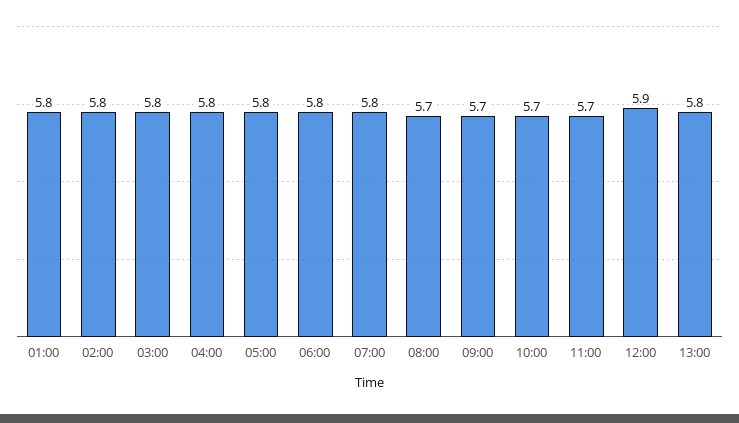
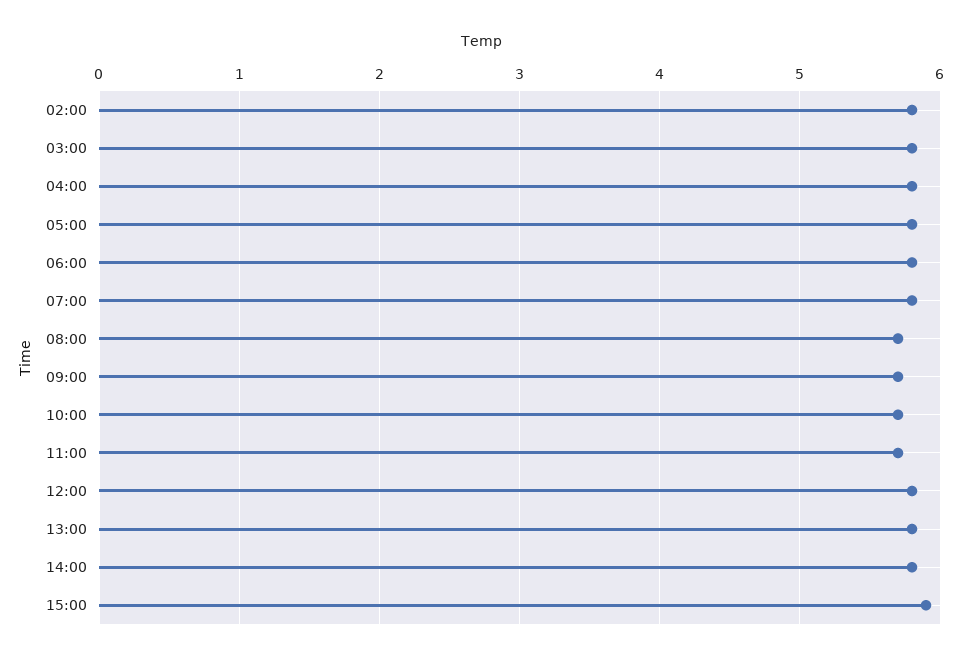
01:00: 5.8 -> none
12:00: 5.9 -> 5.8
14:00: none -> 5.8
15:00: none -> 5.9

